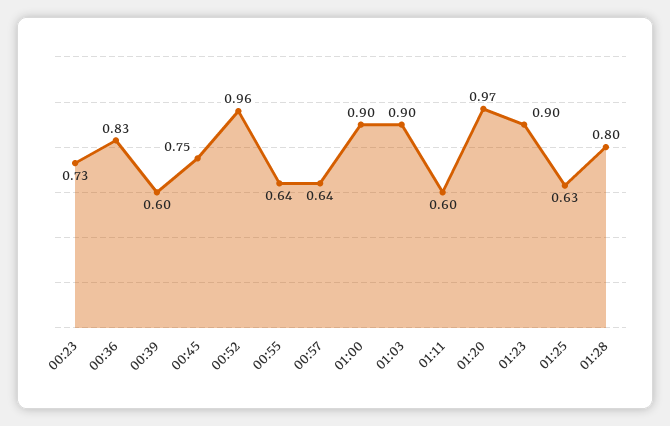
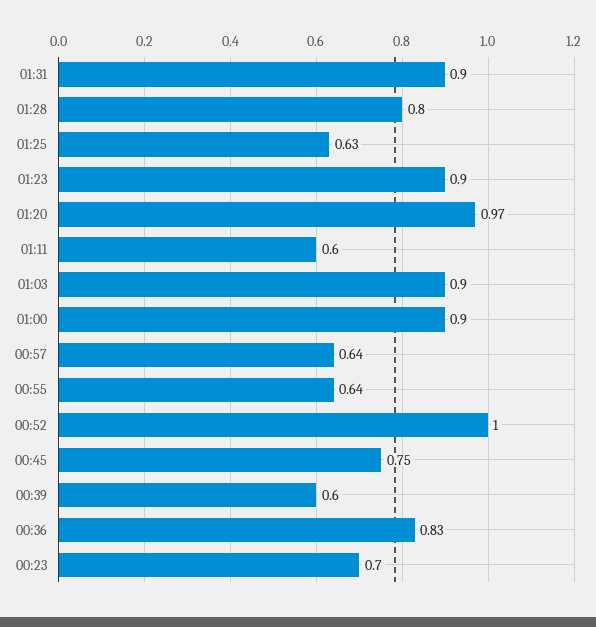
00:23: 0.73 -> 0.7
00:52: 0.96 -> 1
01:31: none -> 0.9

